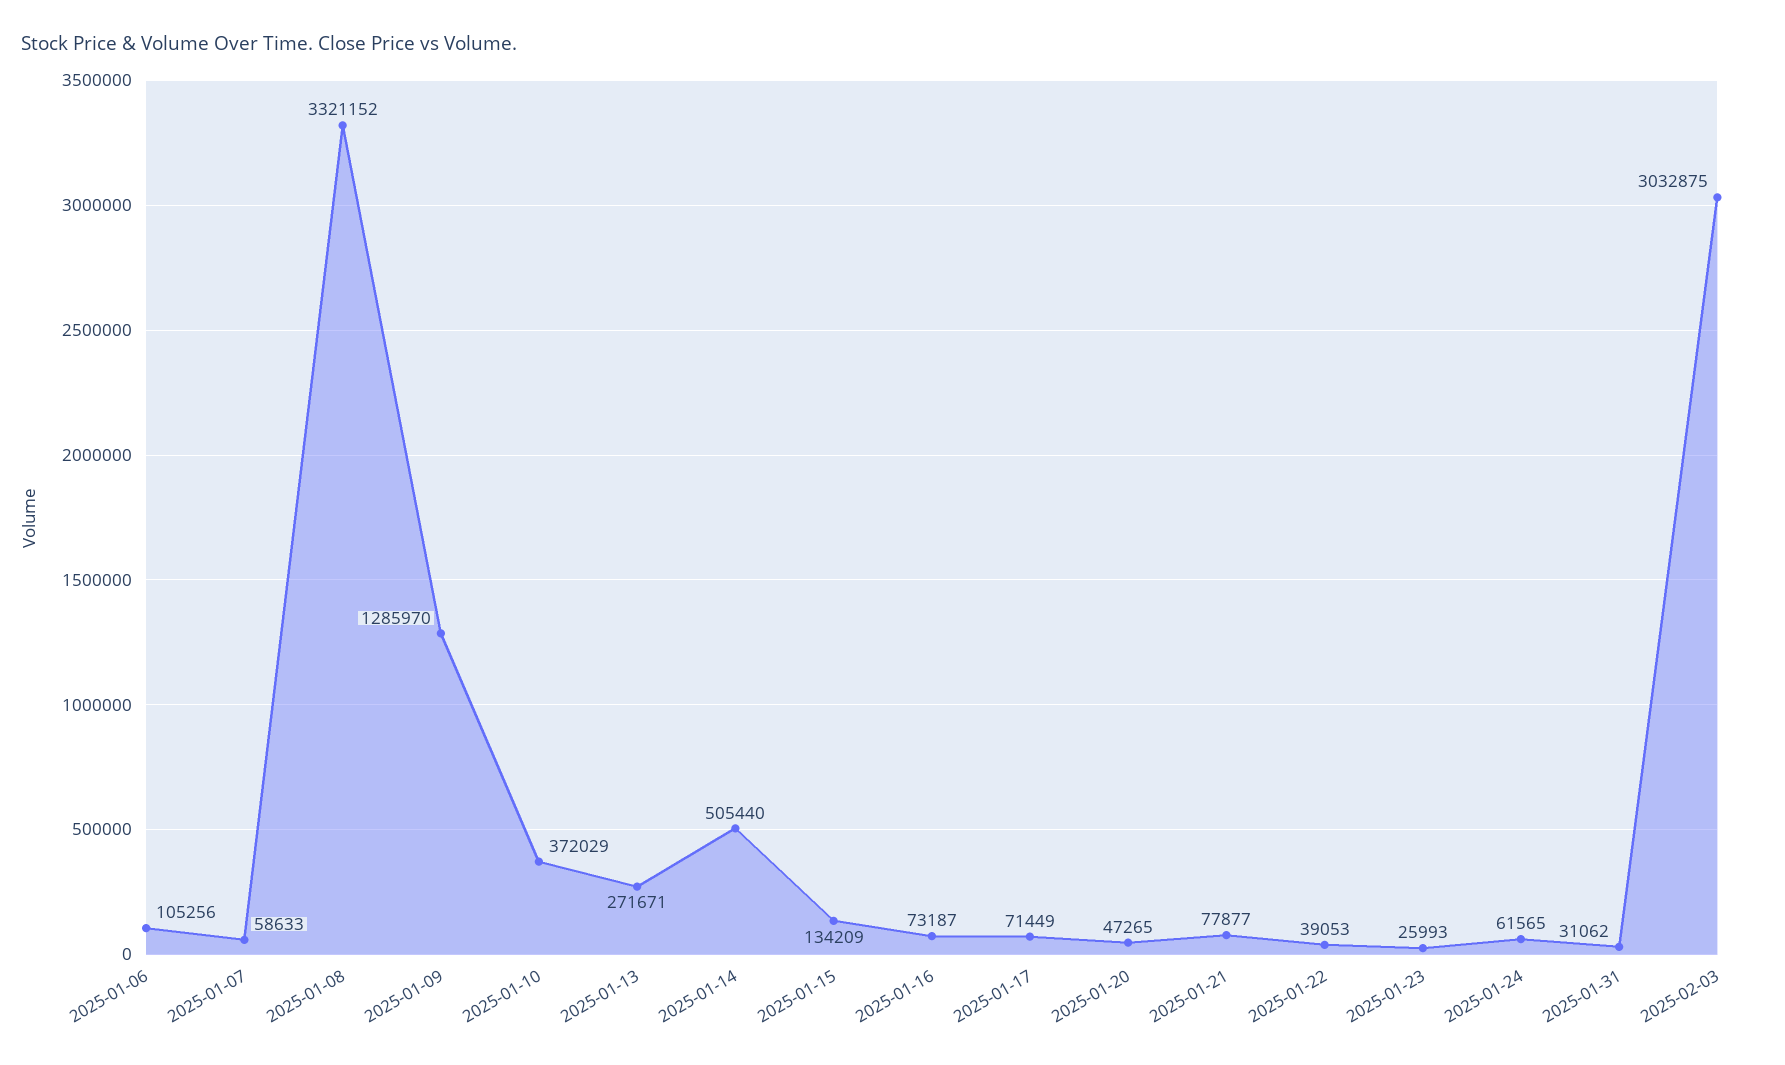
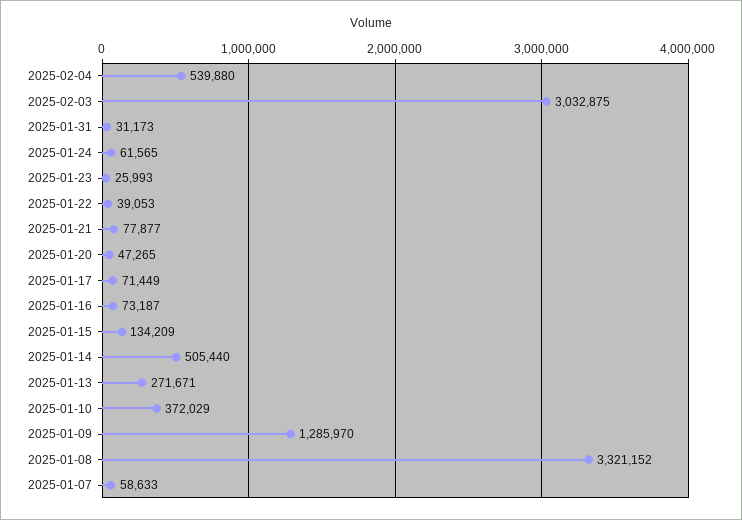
2025-01-06: 105256 -> none
2025-01-31: 31062 -> 31173
2025-02-04: none -> 539880

